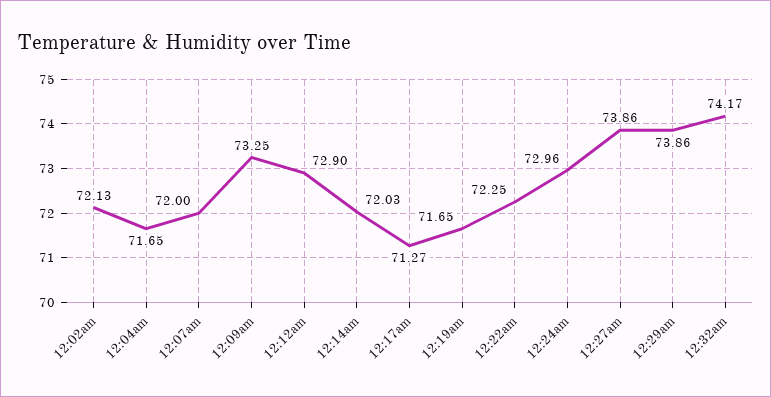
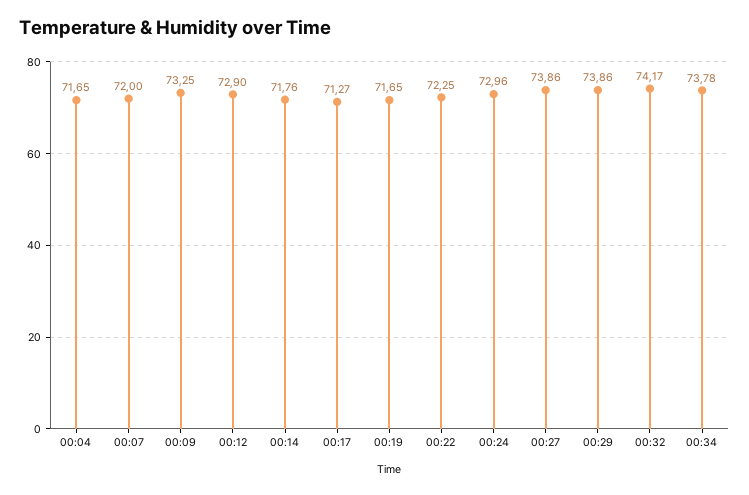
12:02am: 72.13 -> none
12:14am: 72.03 -> 71.76
00:34: none -> 73.78

